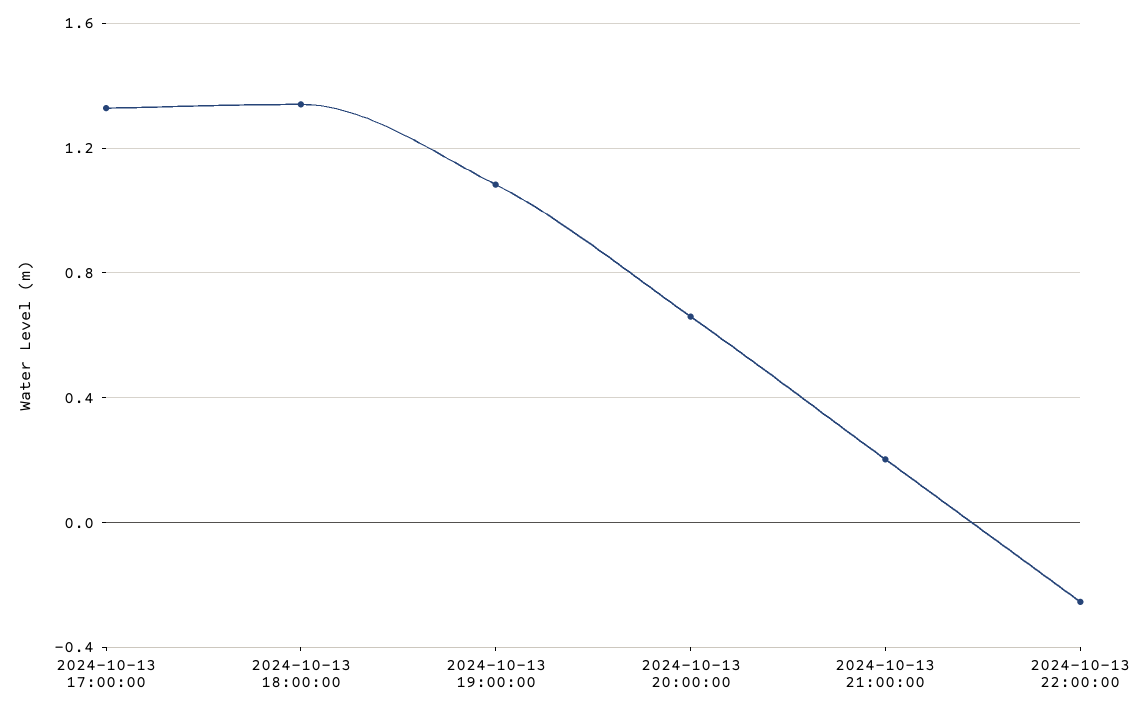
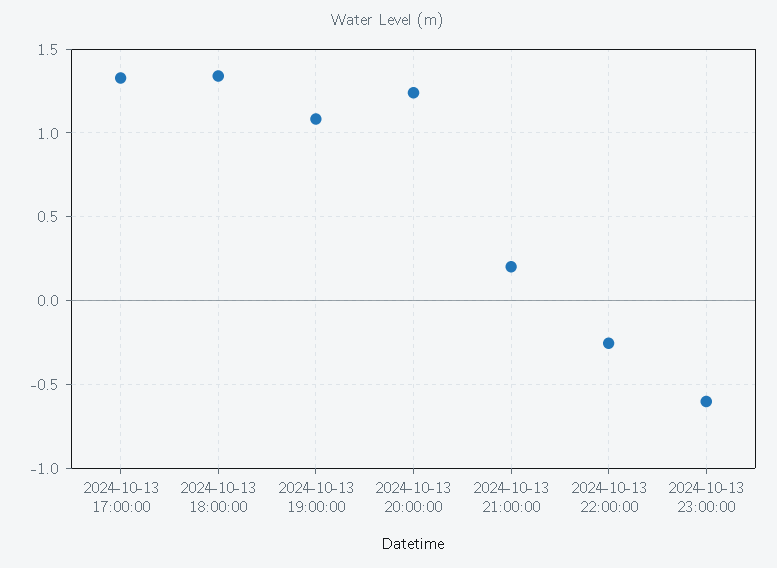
2024-10-13 20:00:00: 0.65 -> 1.25
2024-10-13 23:00:00: none -> -0.6

